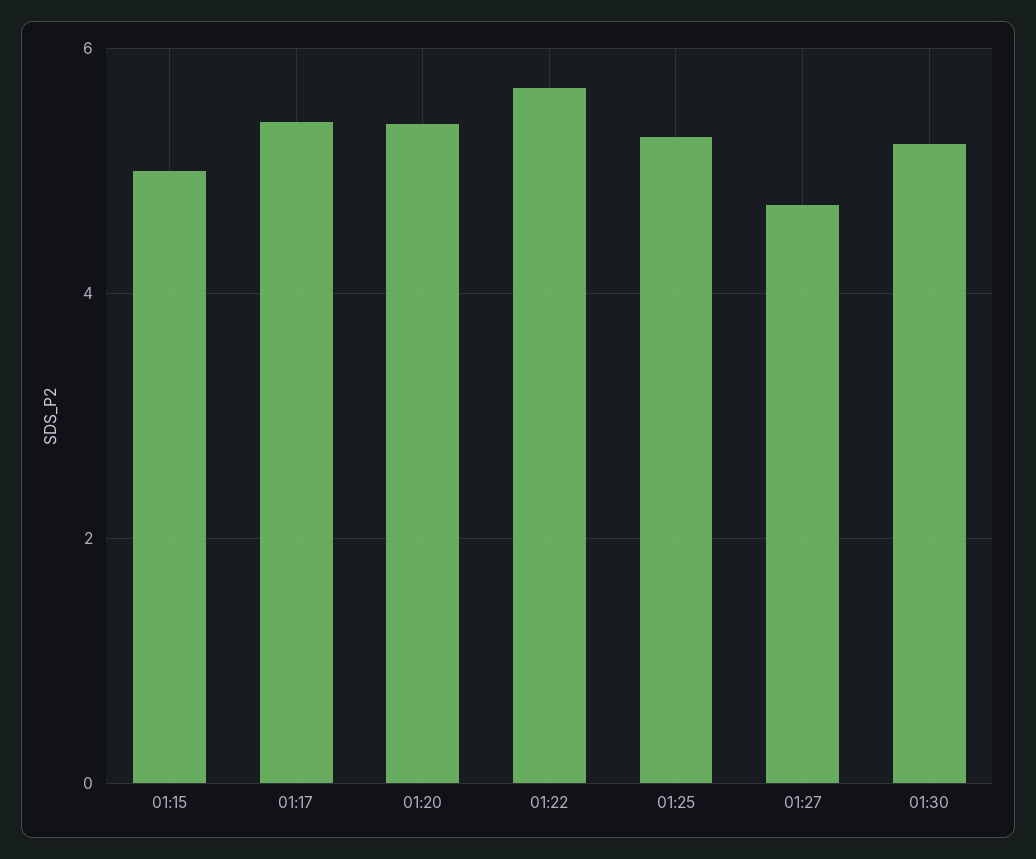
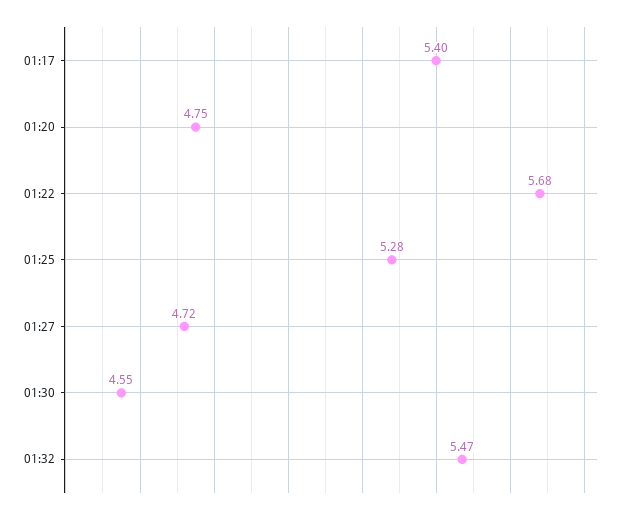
01:15: 5 -> none
01:20: 5.4 -> 4.75
01:30: 5.2 -> 4.55
01:32: none -> 5.47

